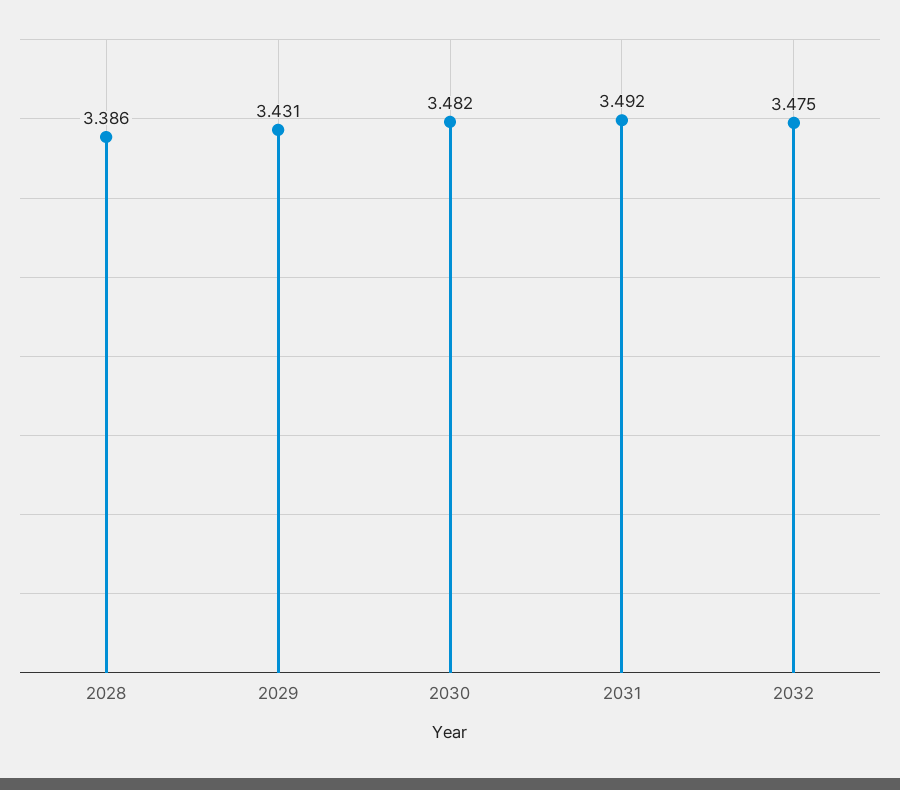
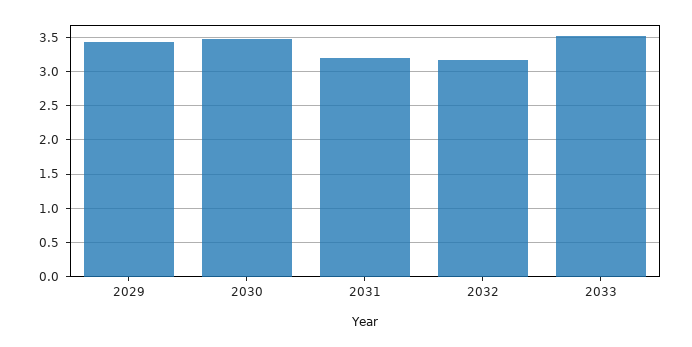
2028: 3.386 -> none
2031: 3.492 -> 3.2
2032: 3.475 -> 3.2
2033: none -> 3.5

